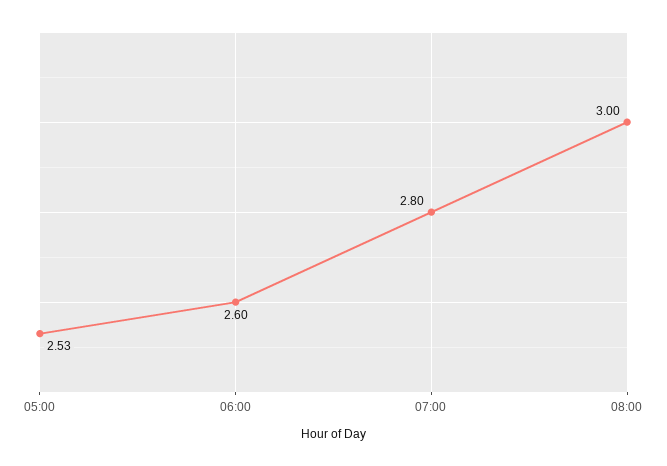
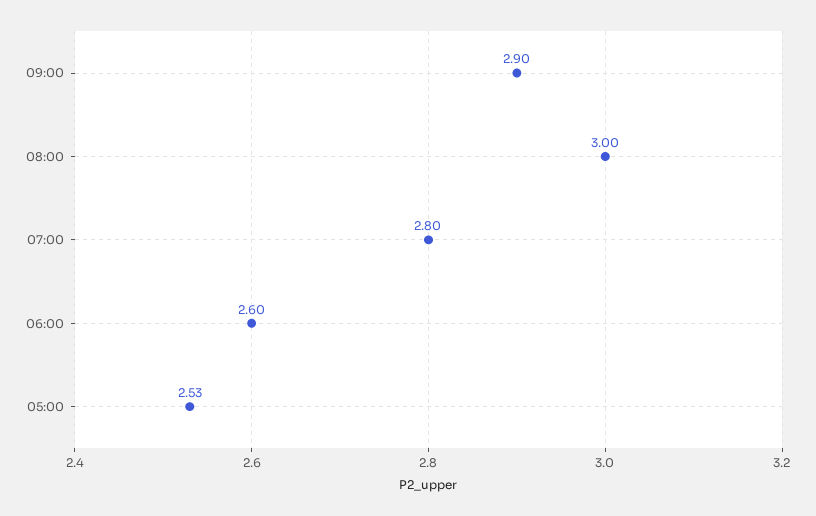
09:00: none -> 2.9

